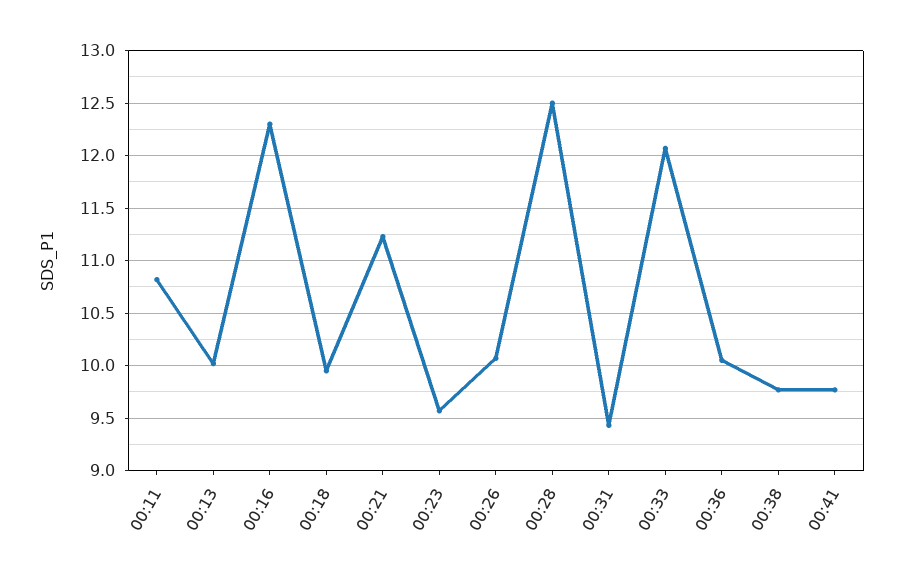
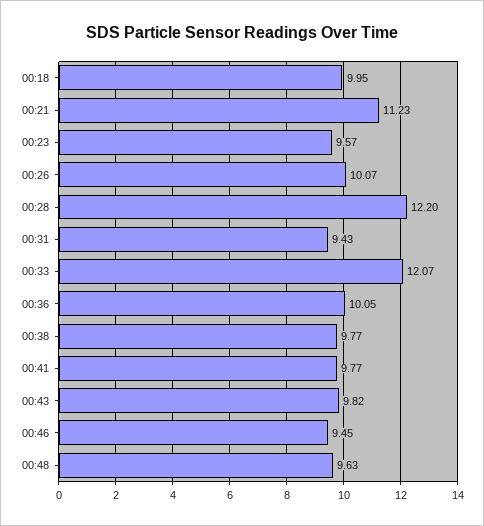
00:11: 10.8 -> none
00:13: 10 -> none
00:16: 12.3 -> none
00:28: 12.5 -> 12.2
00:43: none -> 9.82
00:46: none -> 9.45
00:48: none -> 9.63

